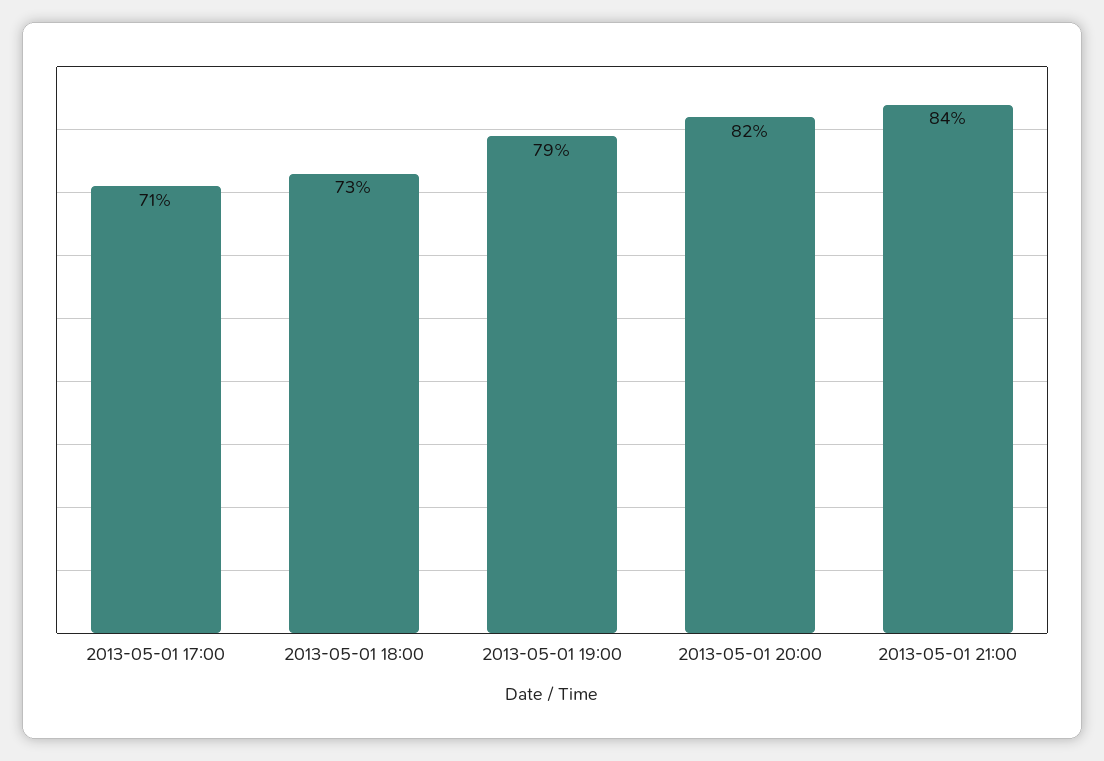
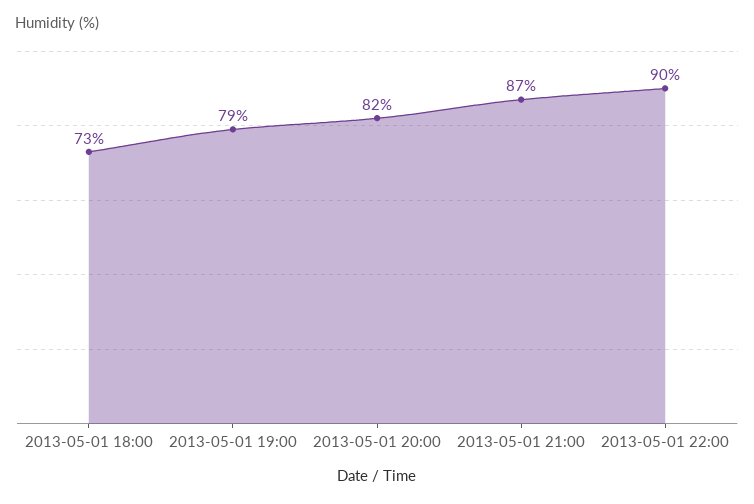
2013-05-01 17:00: 71 -> none
2013-05-01 21:00: 84 -> 87
2013-05-01 22:00: none -> 90

